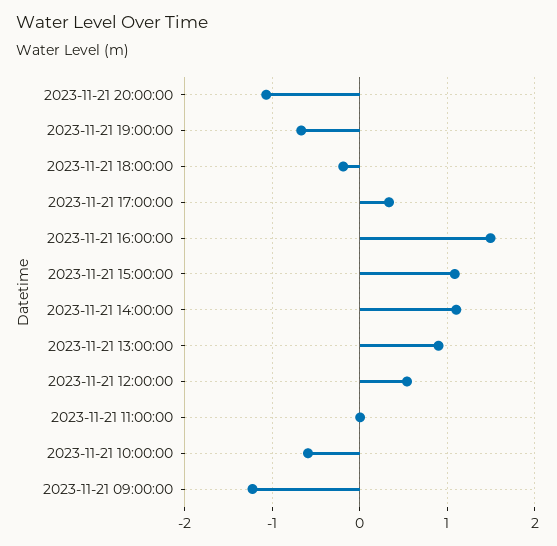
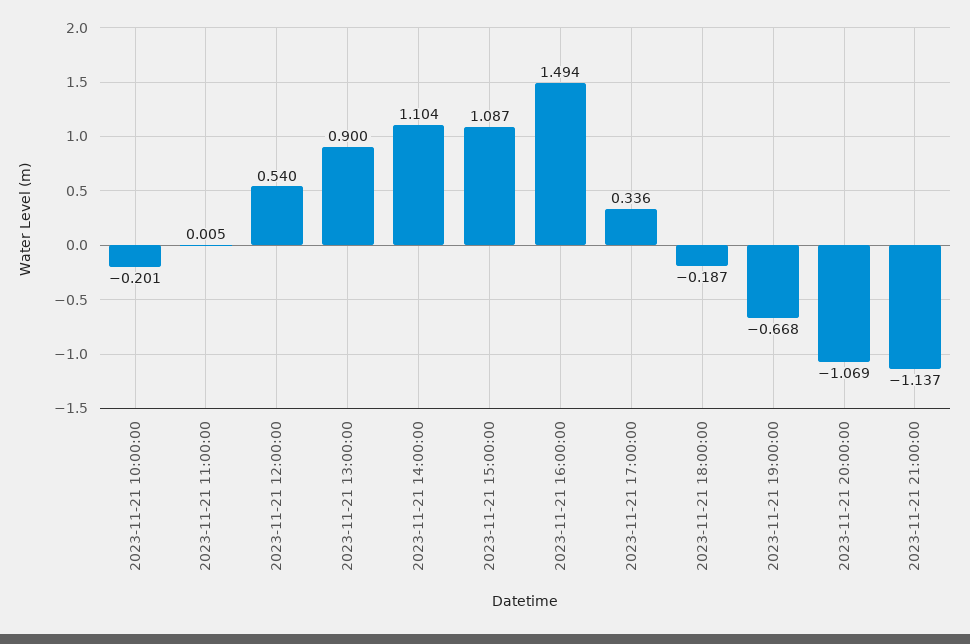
2023-11-21 10:00:00: -0.6 -> -0.201
2023-11-21 09:00:00: -1.2 -> none
2023-11-21 21:00:00: none -> -1.137

